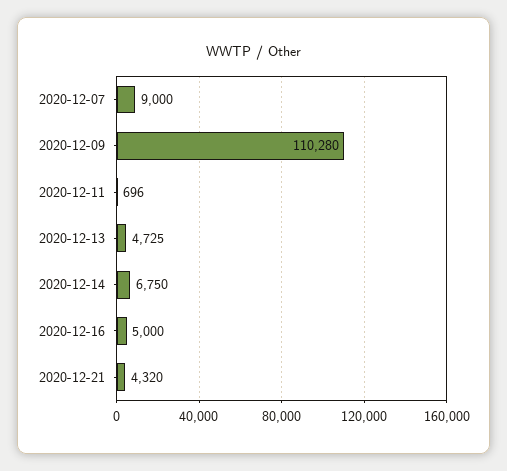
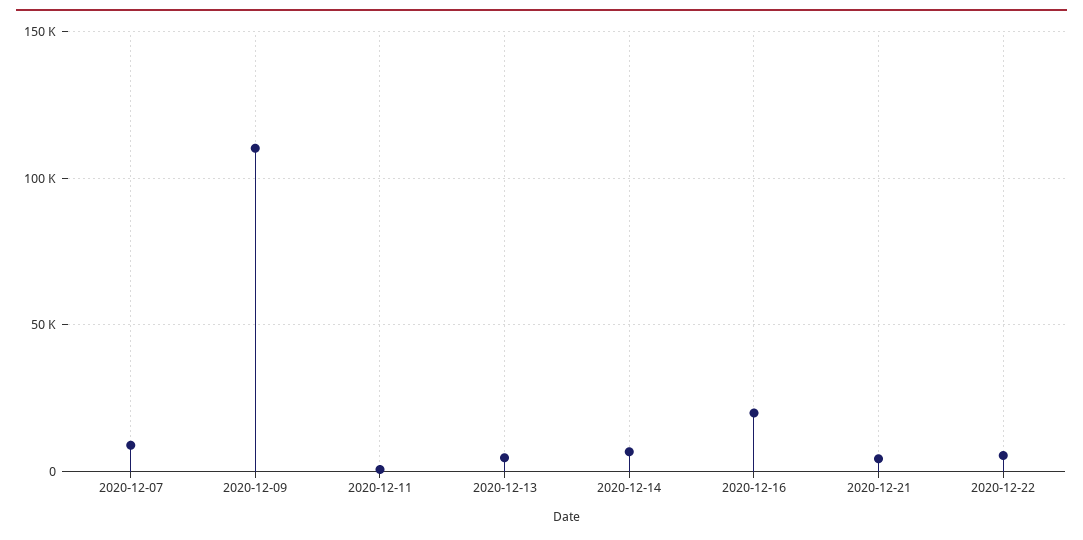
2020-12-16: 5000 -> 20000
2020-12-22: none -> 5000

